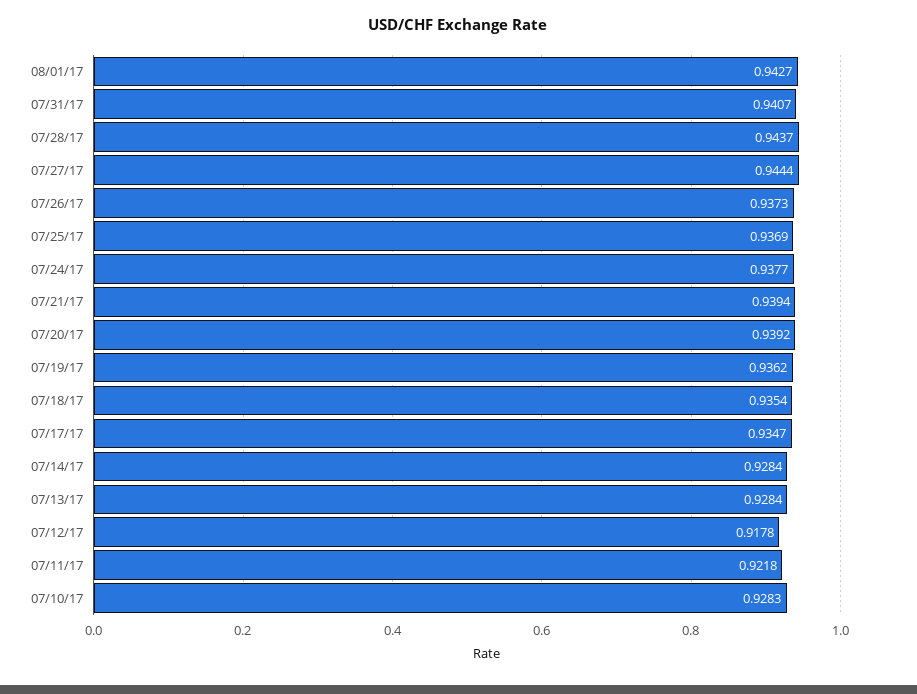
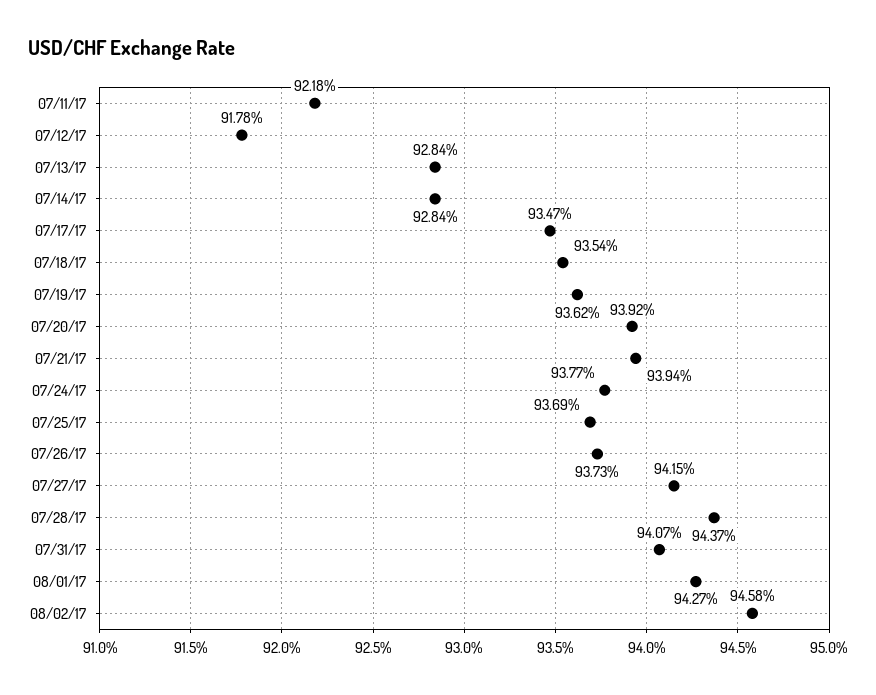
07/27/17: 0.9444 -> 0.9415
07/10/17: 0.9283 -> none
08/02/17: none -> 0.9458

